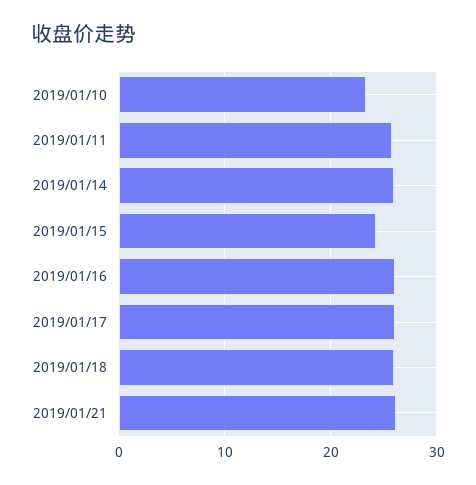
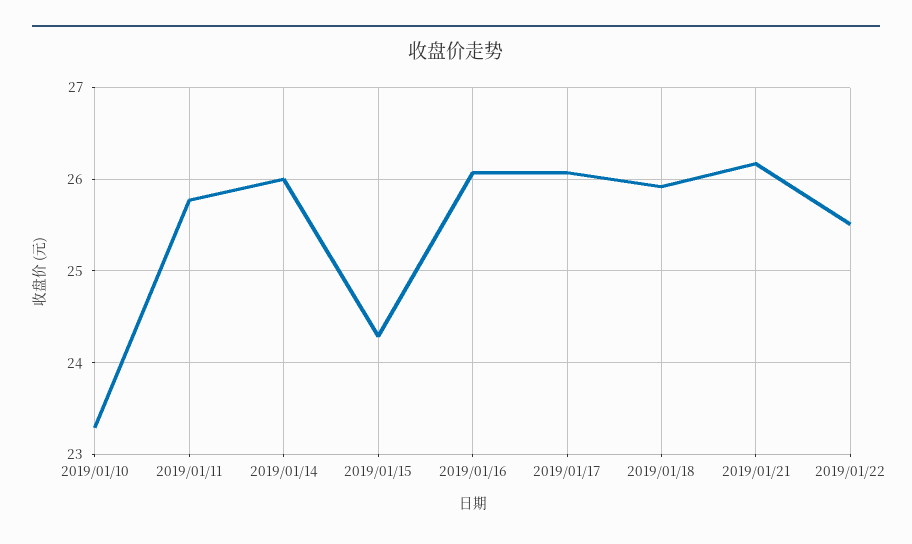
2019/01/22: none -> 25.5

